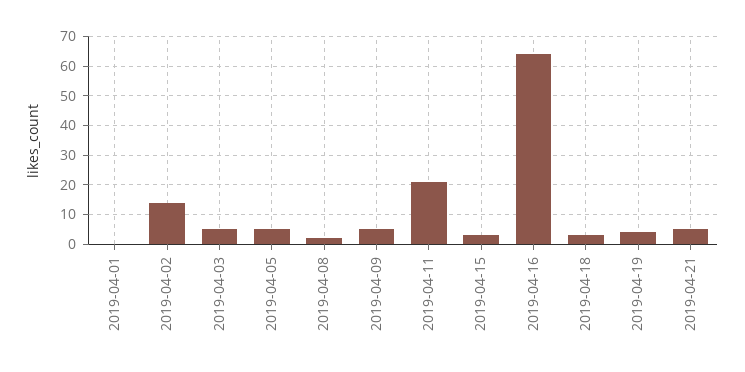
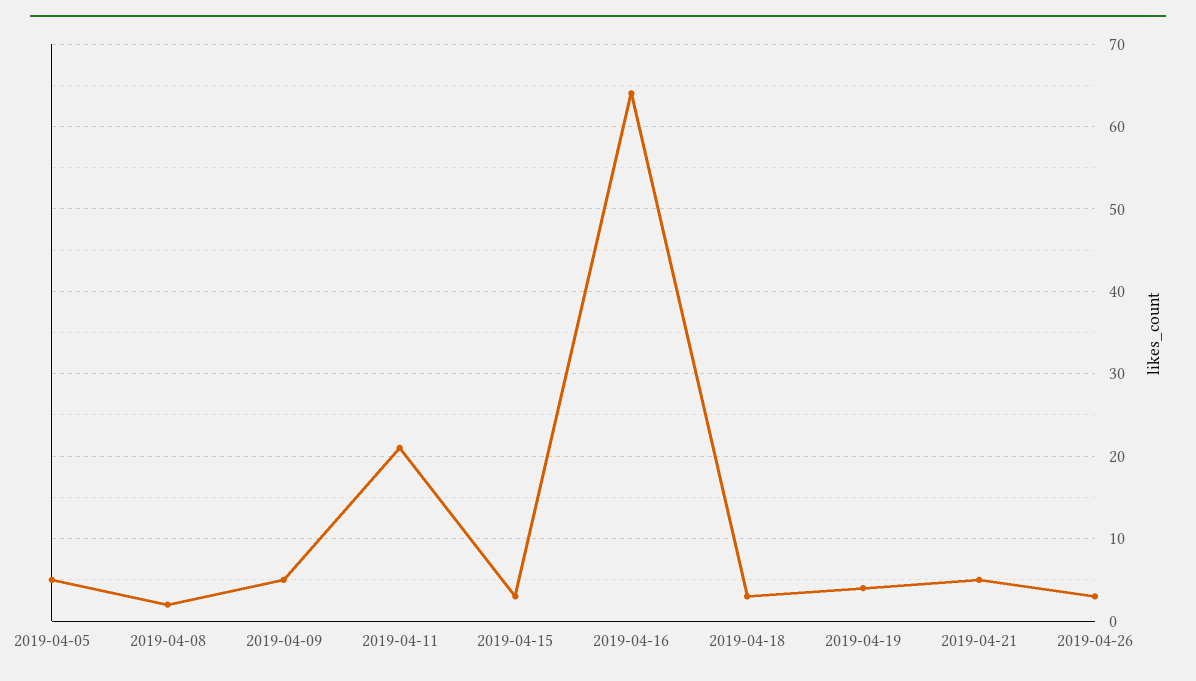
2019-04-01: 0 -> none
2019-04-02: 15 -> none
2019-04-03: 5 -> none
2019-04-26: none -> 3

